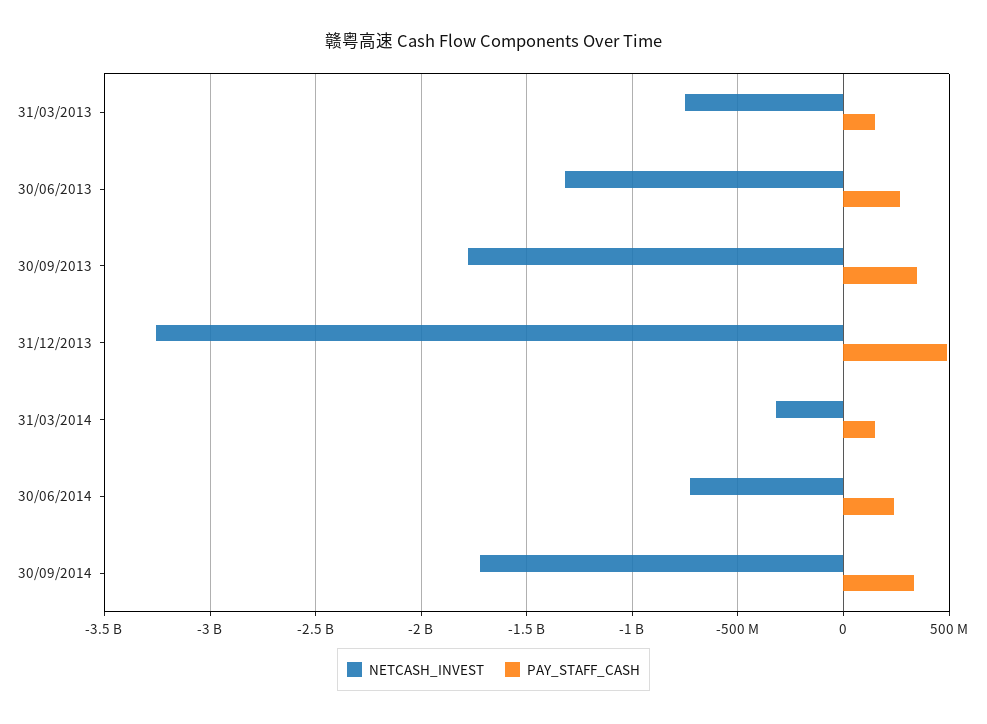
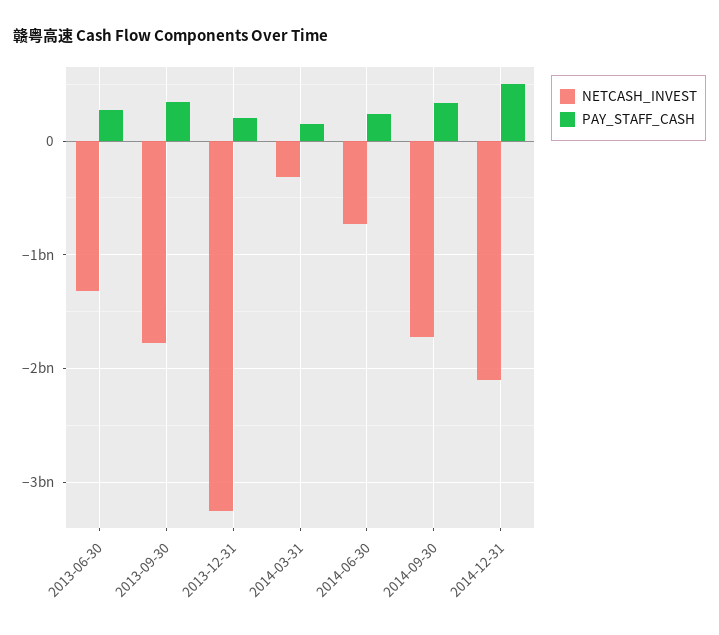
NETCASH_INVEST, 31/03/2013: -750000000 -> none
PAY_STAFF_CASH, 31/03/2013: 150000000 -> none
PAY_STAFF_CASH, 31/12/2013: 500000000 -> 200000000
NETCASH_INVEST, 2014-12-31: none -> -2100000000
PAY_STAFF_CASH, 2014-12-31: none -> 500000000

